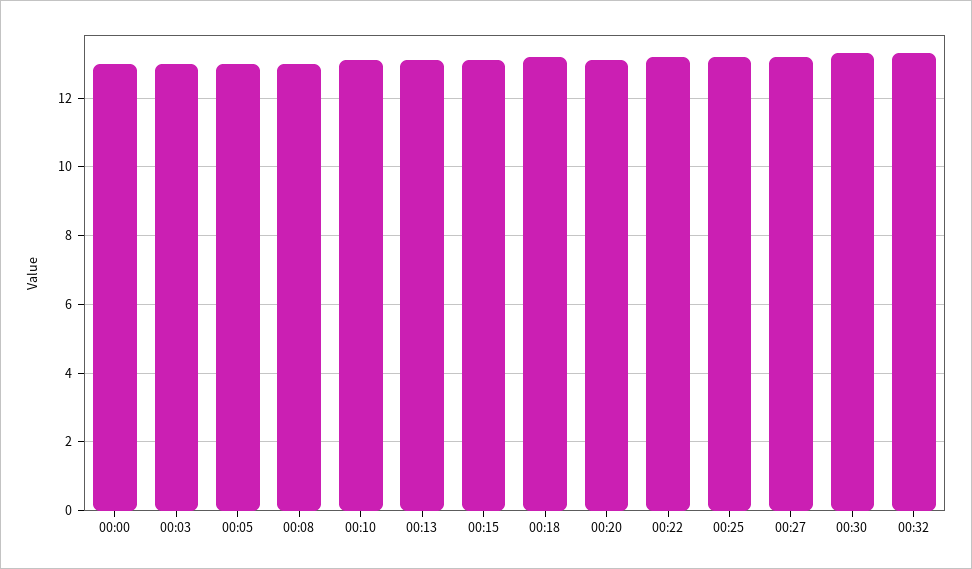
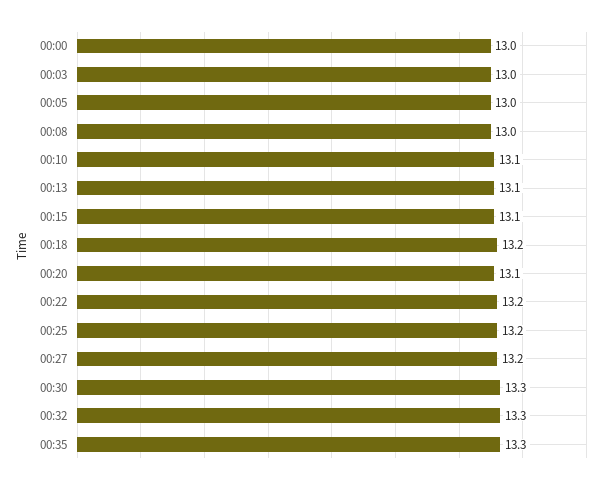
00:35: none -> 13.3

